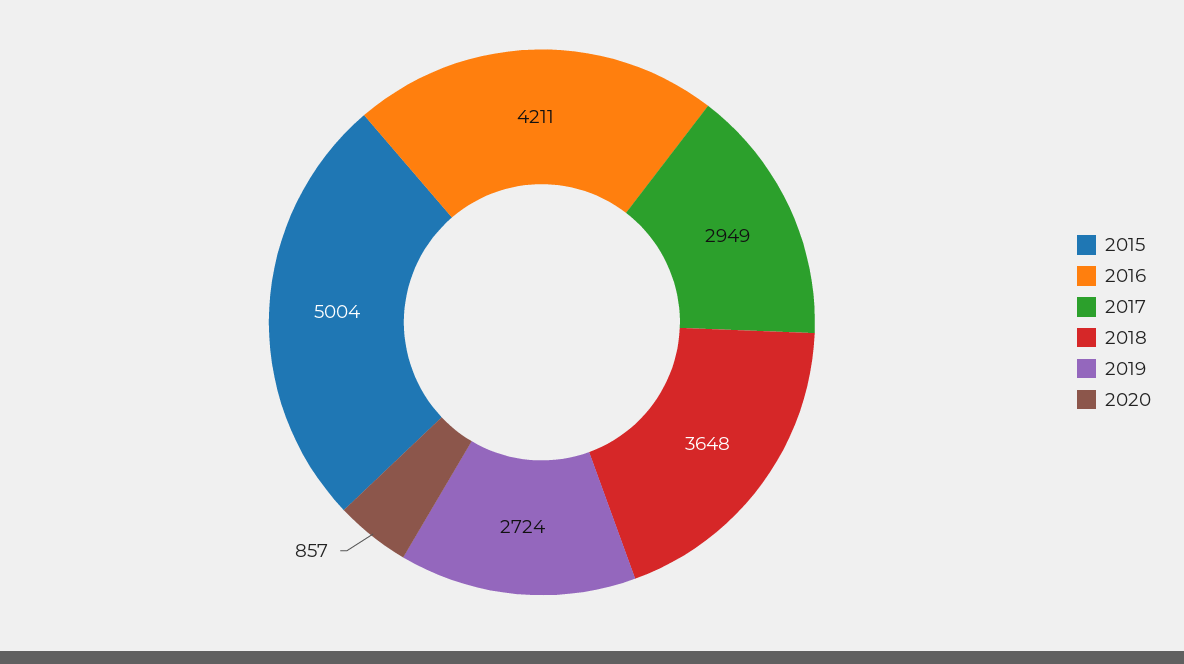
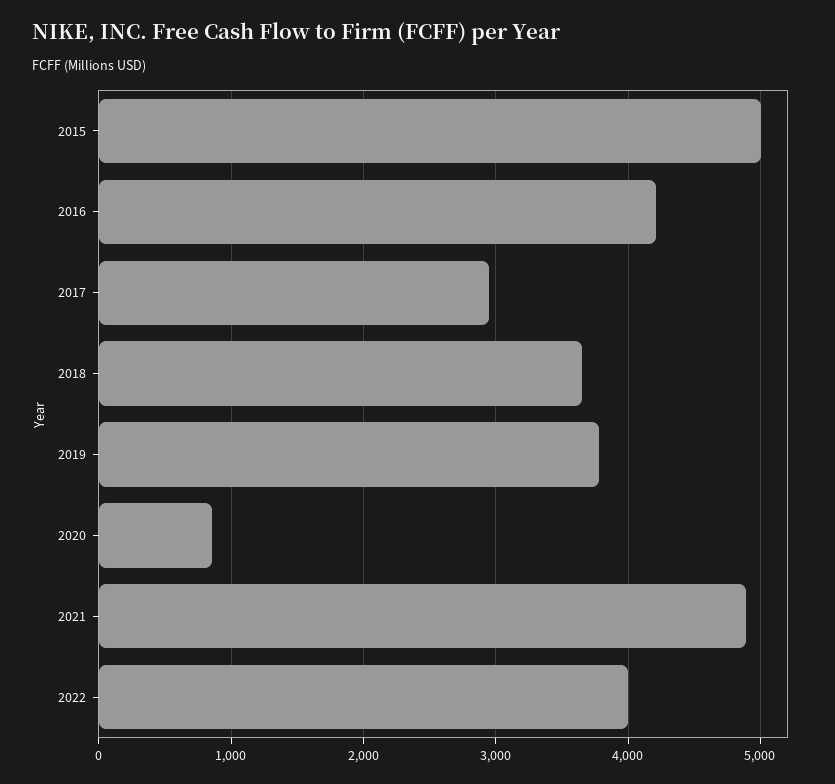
2019: 2724 -> 3800
2021: none -> 4900
2022: none -> 4000

